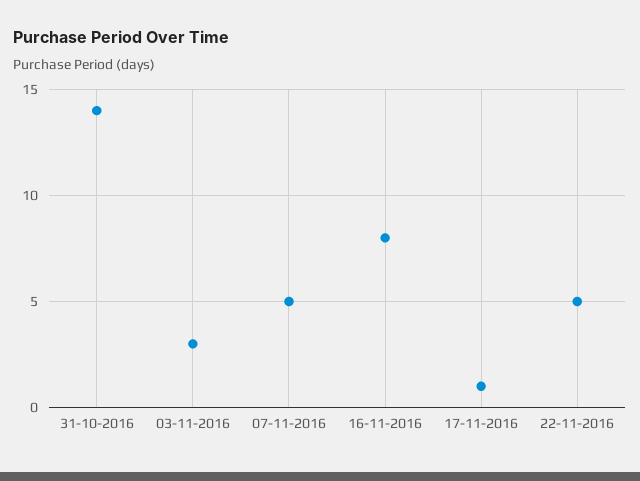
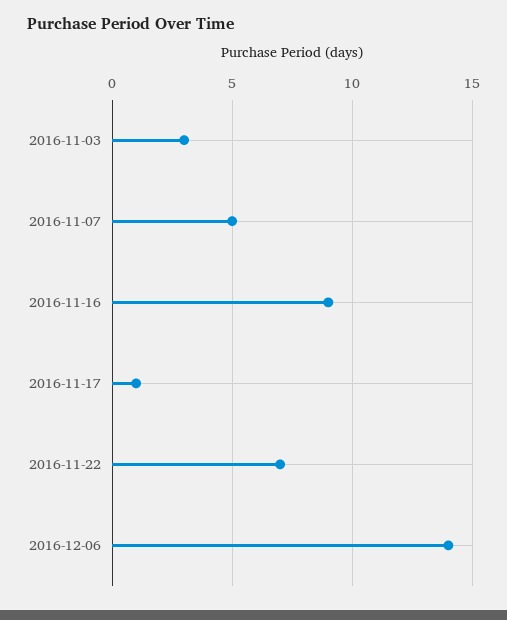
31-10-2016: 14 -> none
16-11-2016: 8 -> 9
22-11-2016: 5 -> 7
2016-12-06: none -> 14

